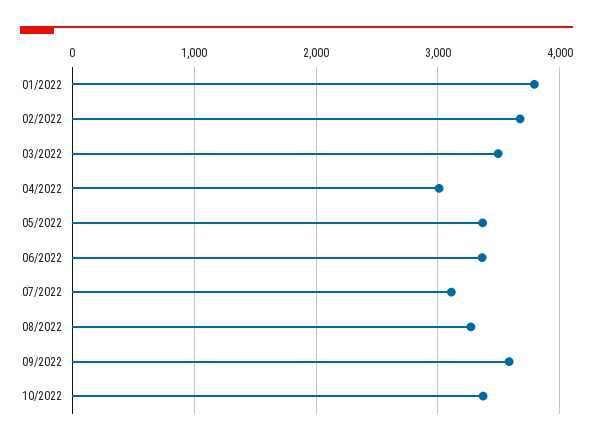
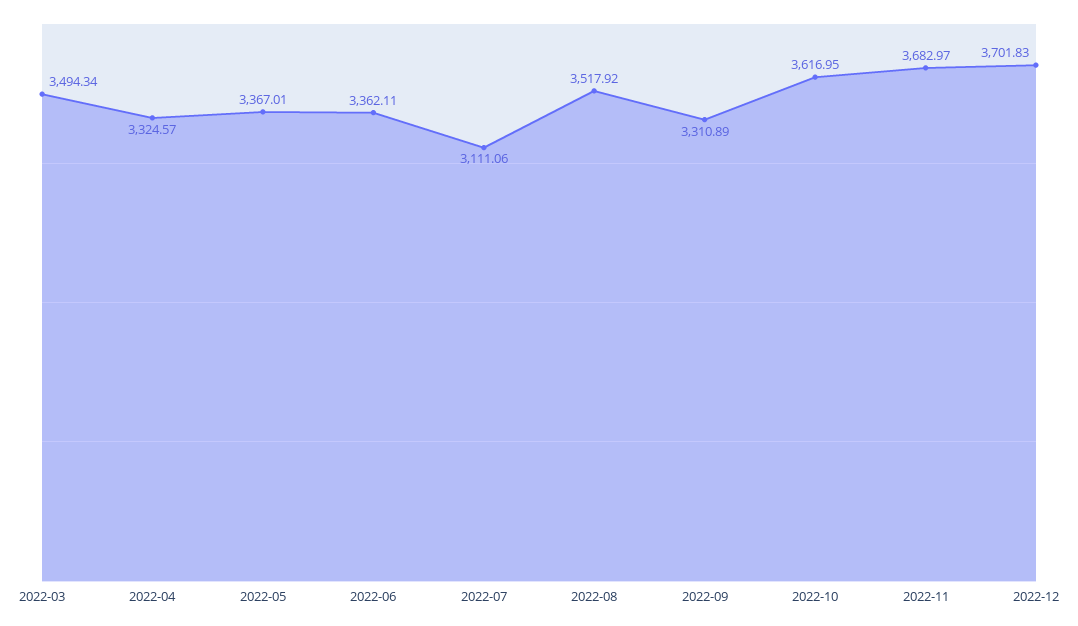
01/2022: 3800 -> none
02/2022: 3700 -> none
04/2022: 3000 -> 3324.57
08/2022: 3300 -> 3517.92
09/2022: 3600 -> 3310.89
10/2022: 3400 -> 3616.95
2022-11: none -> 3682.97
2022-12: none -> 3701.83

